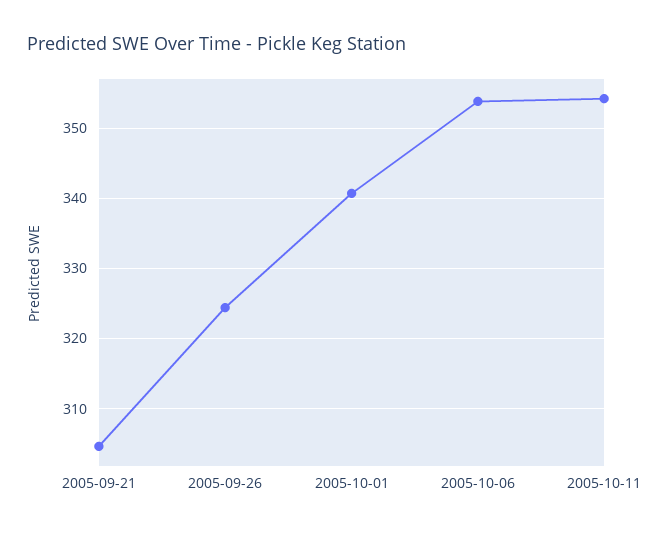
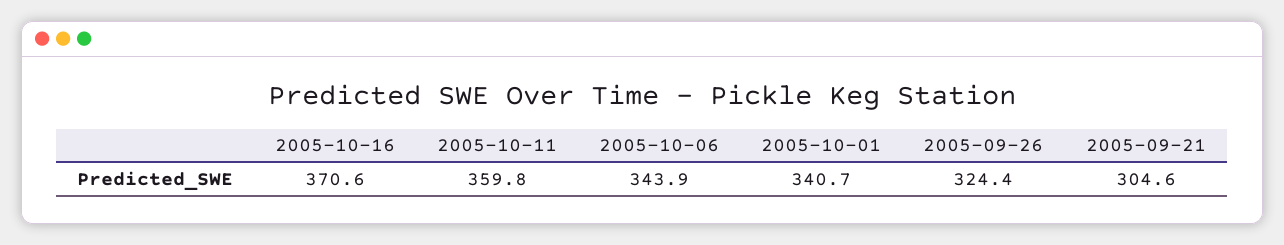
2005-10-06: 354 -> 343.9
2005-10-11: 354 -> 359.8
2005-10-16: none -> 370.6

